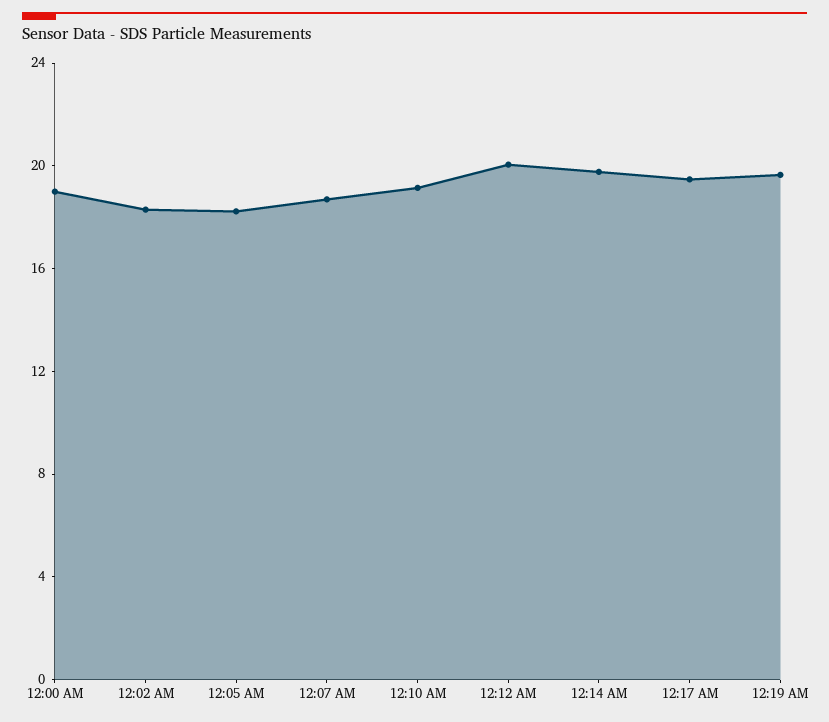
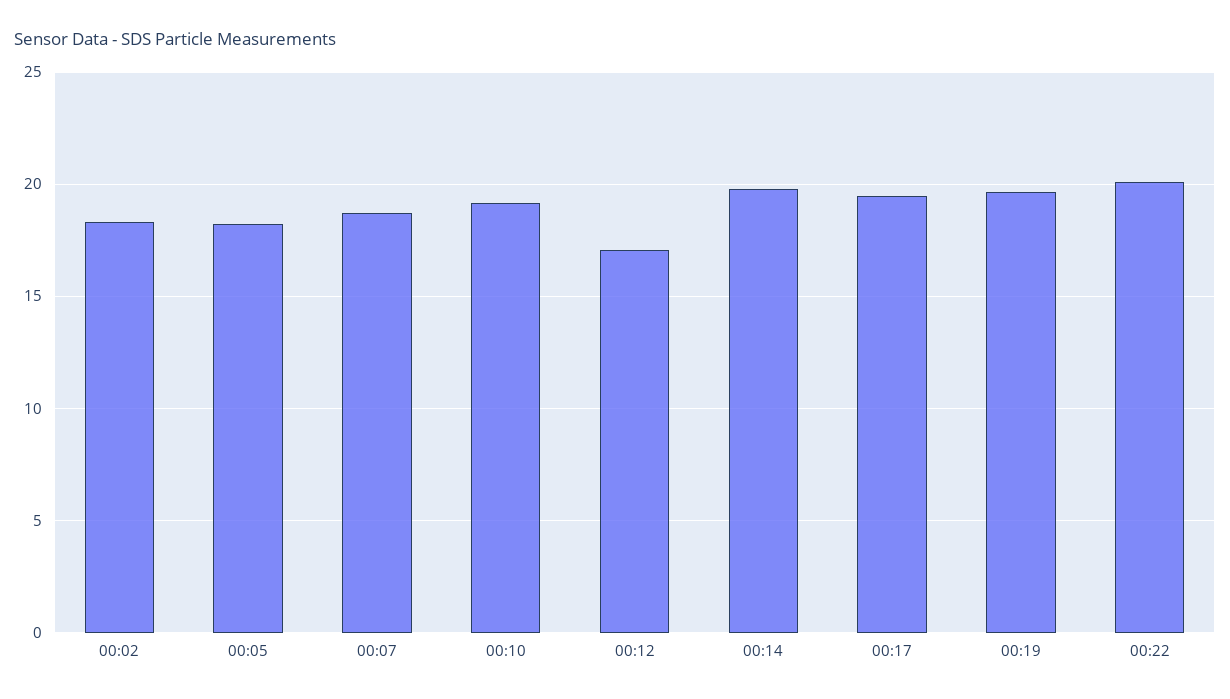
12:00 AM: 19 -> none
12:12 AM: 20 -> 17
00:22: none -> 20

